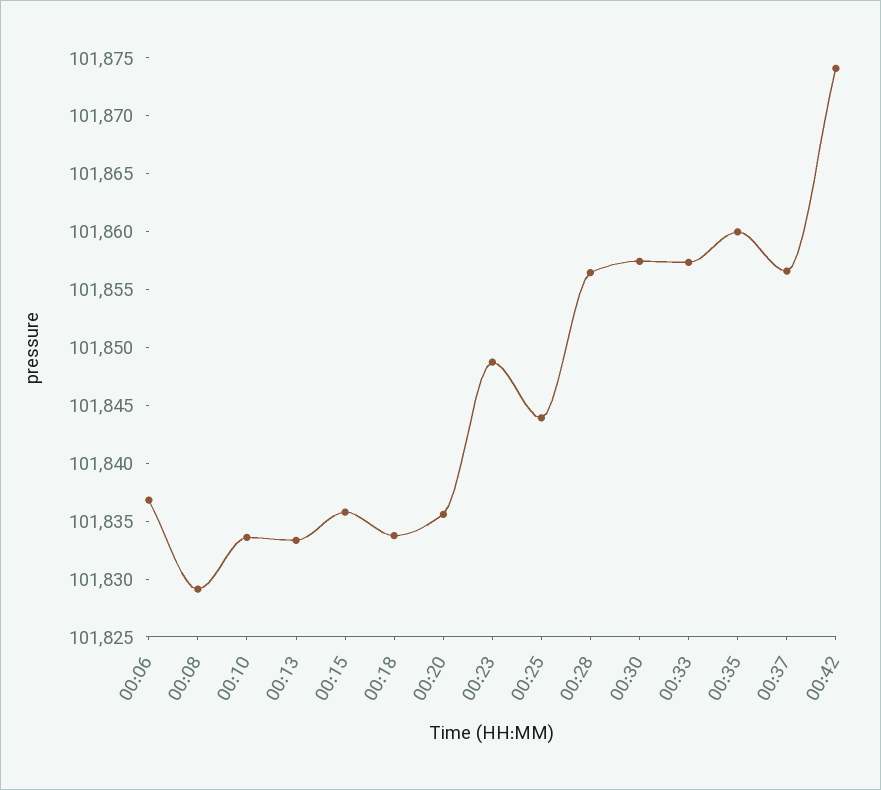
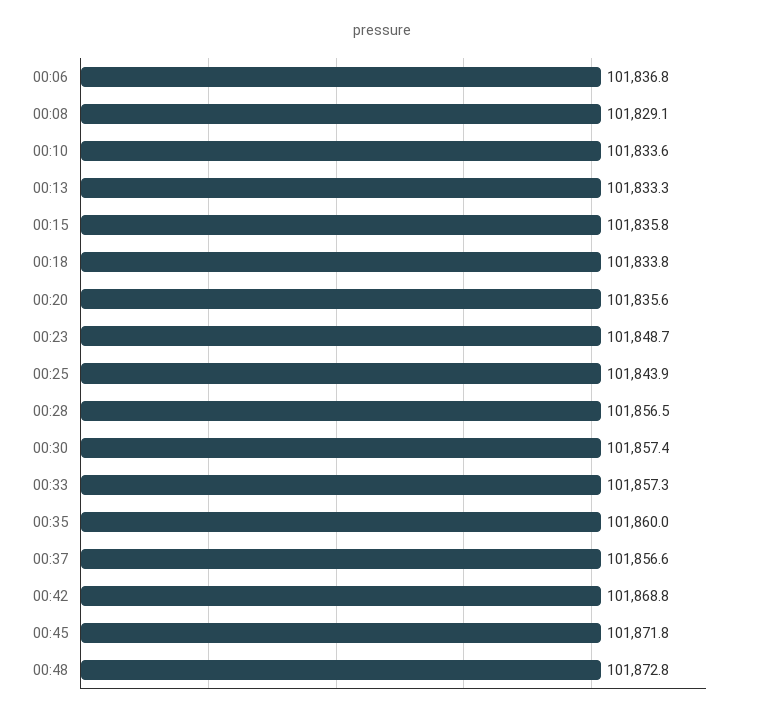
00:42: 101874 -> 101868.8
00:45: none -> 101871.8
00:48: none -> 101872.8

